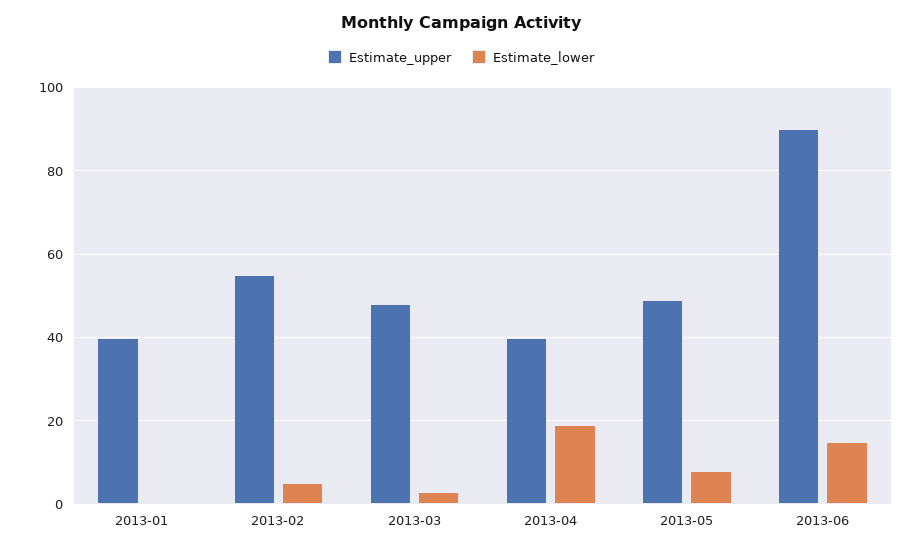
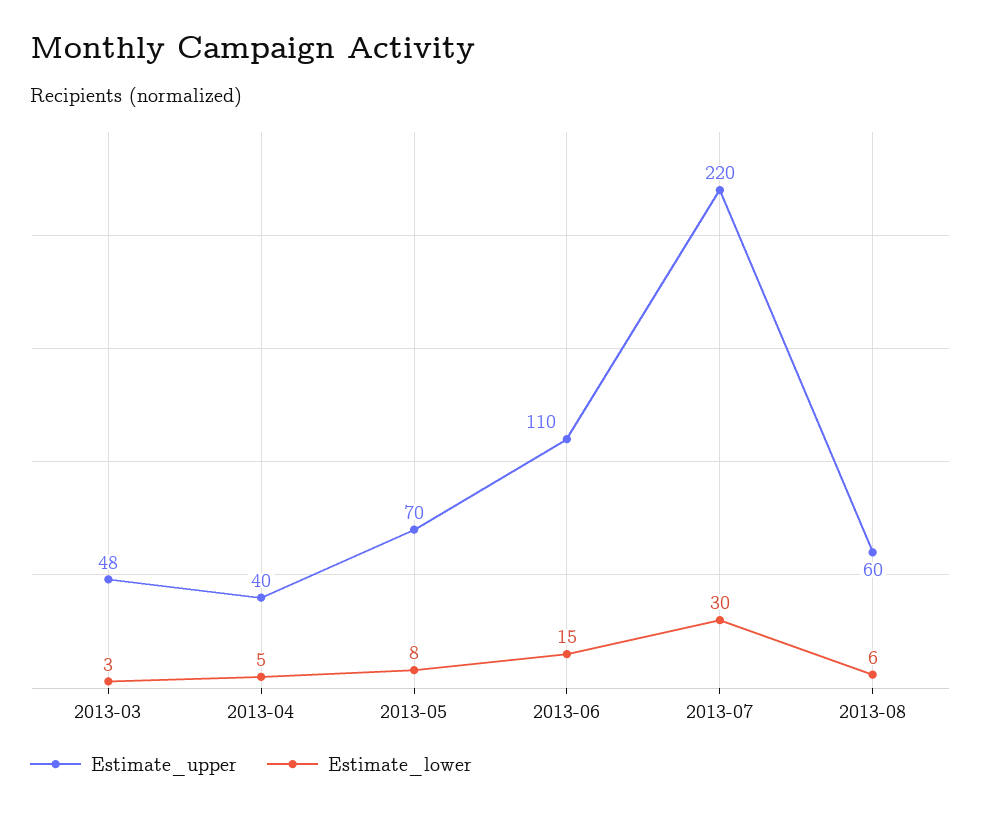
Estimate_upper, 2013-01: 40 -> none
Estimate_lower, 2013-01: 0 -> none
Estimate_upper, 2013-02: 55 -> none
Estimate_lower, 2013-02: 5 -> none
Estimate_lower, 2013-04: 20 -> 5
Estimate_upper, 2013-05: 50 -> 70
Estimate_upper, 2013-06: 90 -> 110
Estimate_upper, 2013-07: none -> 220
Estimate_lower, 2013-07: none -> 30
Estimate_upper, 2013-08: none -> 60
Estimate_lower, 2013-08: none -> 6

